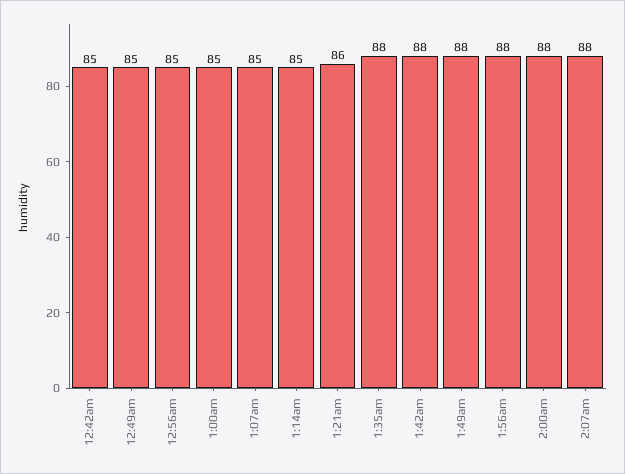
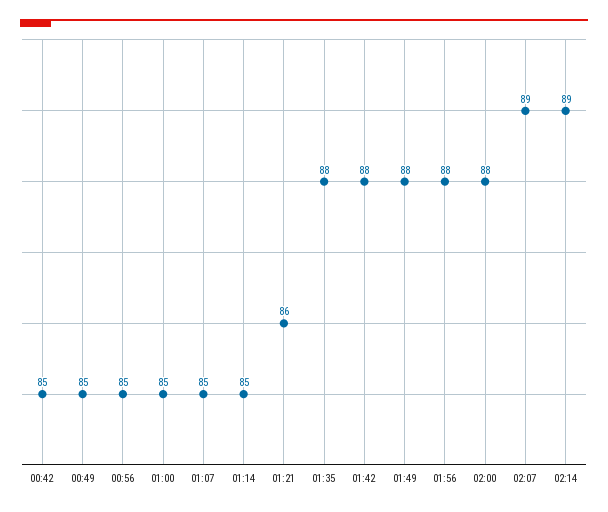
2:07am: 88 -> 89
02:14: none -> 89

